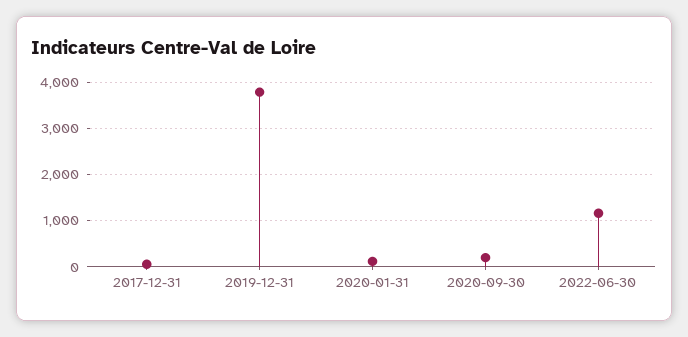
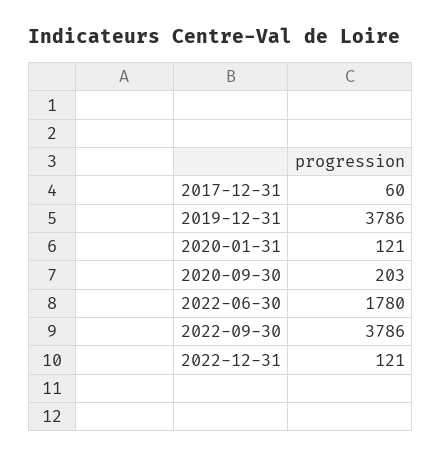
2022-06-30: 1200 -> 1780
2022-09-30: none -> 3786
2022-12-31: none -> 121

